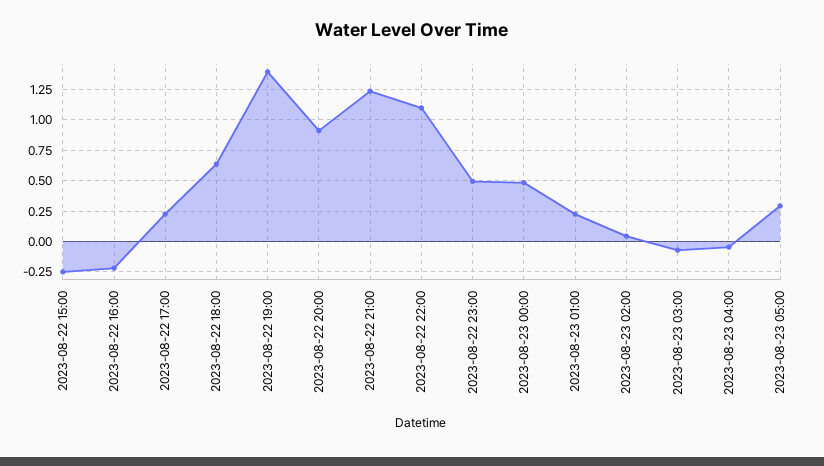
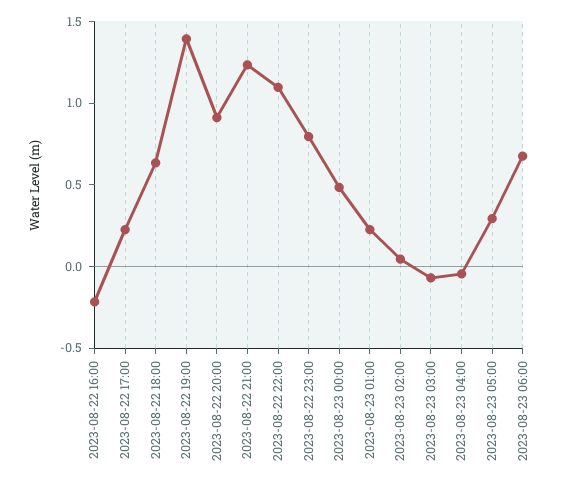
2023-08-22 15:00: -0.25 -> none
2023-08-22 23:00: 0.5 -> 0.8
2023-08-23 06:00: none -> 0.7

